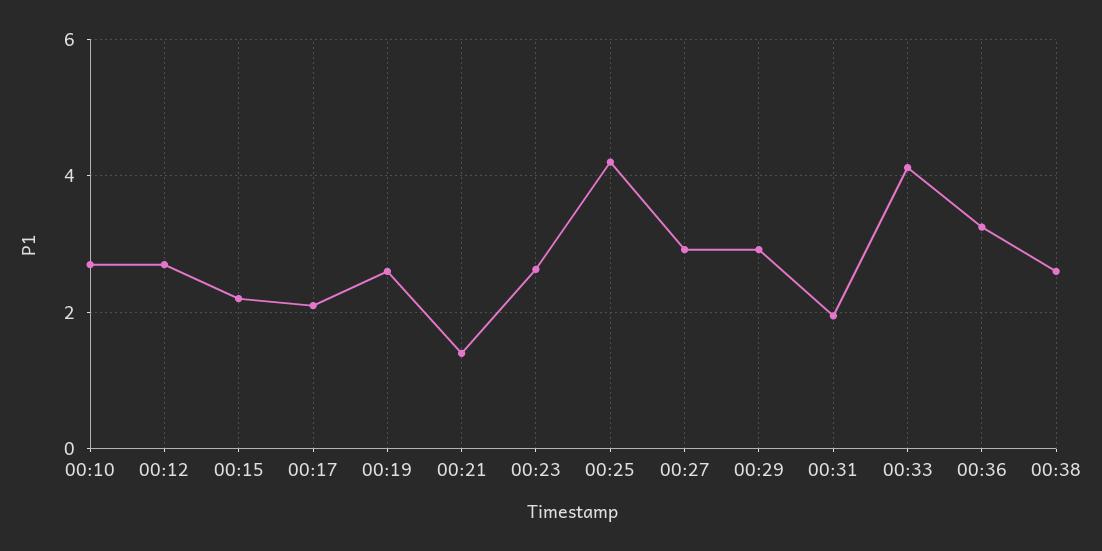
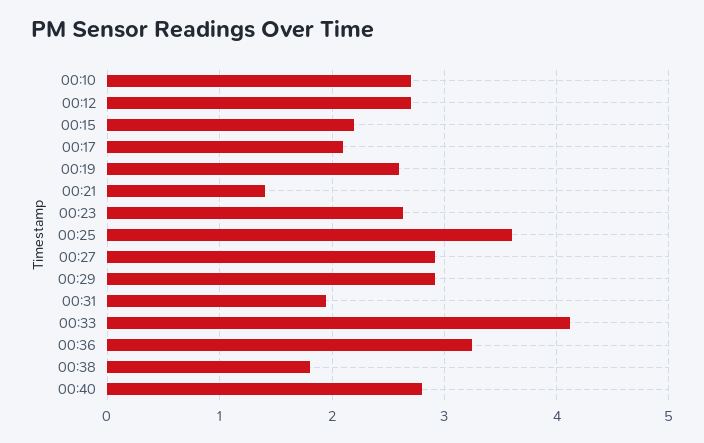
00:25: 4.2 -> 3.6
00:38: 2.6 -> 1.8
00:40: none -> 2.8

